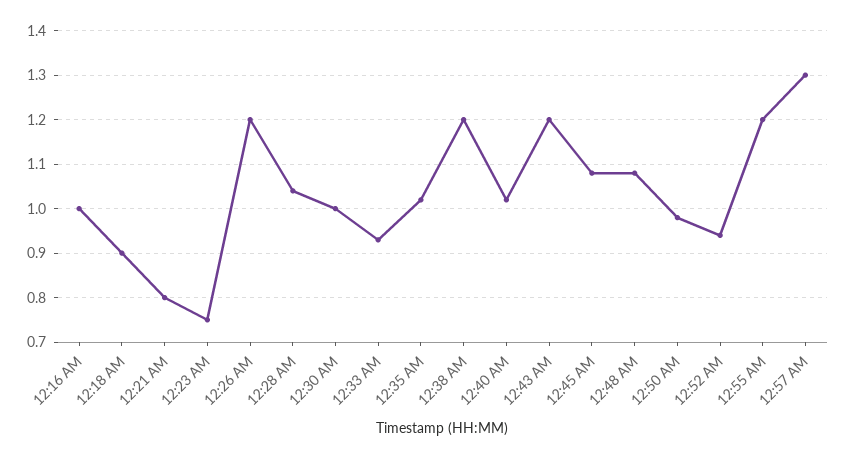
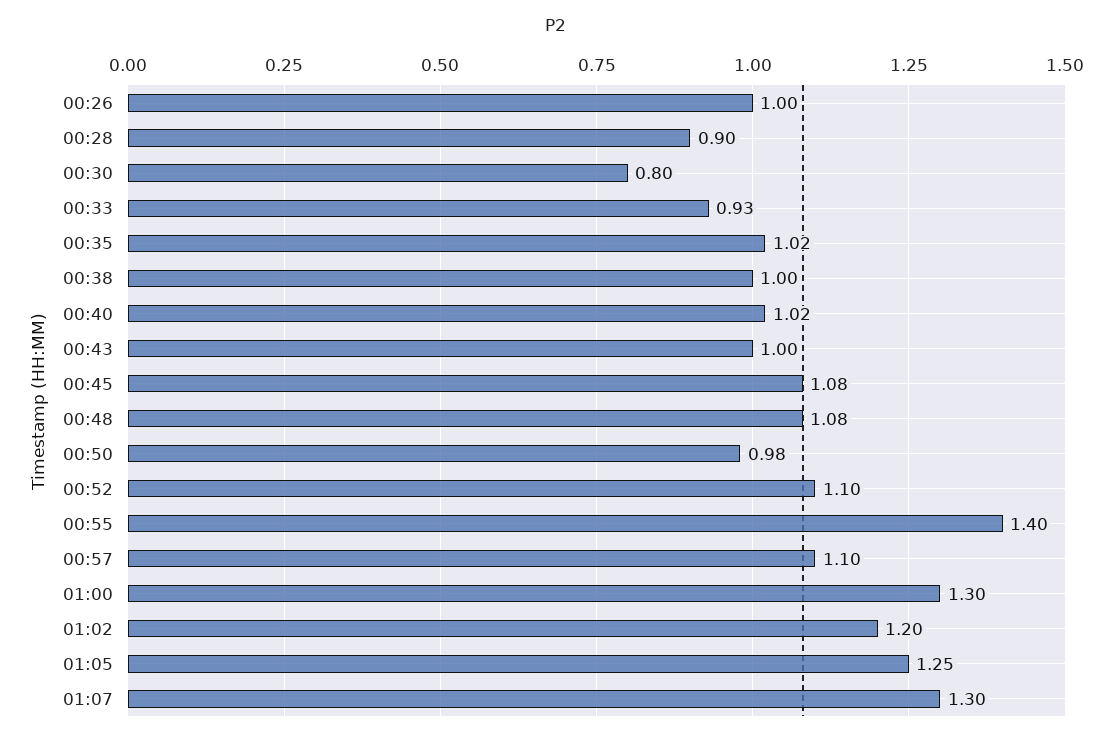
12:16 AM: 1 -> none
12:18 AM: 0.9 -> none
12:21 AM: 0.8 -> none
12:23 AM: 0.75 -> none
12:26 AM: 1.2 -> 1
12:28 AM: 1.05 -> 0.9
12:30 AM: 1 -> 0.8
12:38 AM: 1.2 -> 1
12:43 AM: 1.2 -> 1
12:52 AM: 0.95 -> 1.1
12:55 AM: 1.2 -> 1.4
12:57 AM: 1.3 -> 1.1
01:00: none -> 1.3
01:02: none -> 1.2
01:05: none -> 1.25
01:07: none -> 1.3

